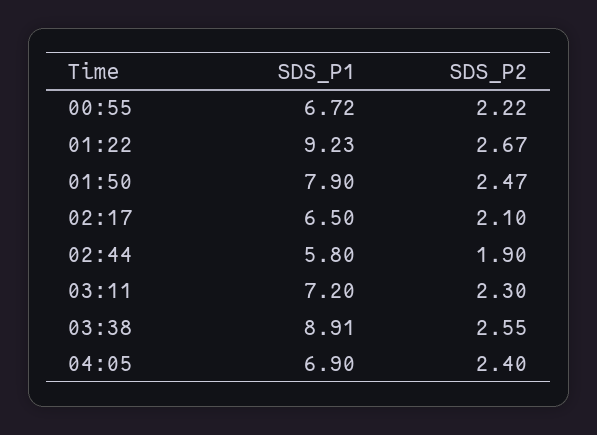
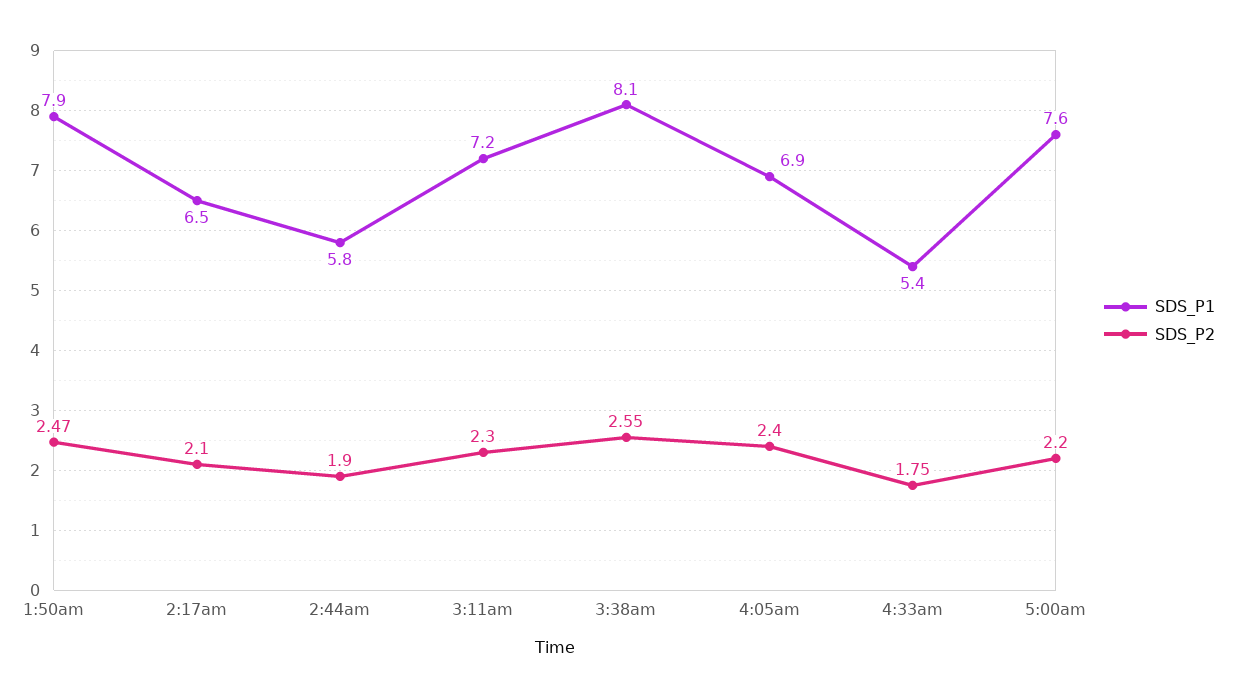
SDS_P1, 00:55: 6.72 -> none
SDS_P2, 00:55: 2.22 -> none
SDS_P1, 01:22: 9.23 -> none
SDS_P2, 01:22: 2.67 -> none
SDS_P1, 03:38: 8.91 -> 8.1
SDS_P1, 4:33am: none -> 5.4
SDS_P2, 4:33am: none -> 1.75
SDS_P1, 5:00am: none -> 7.6
SDS_P2, 5:00am: none -> 2.2

